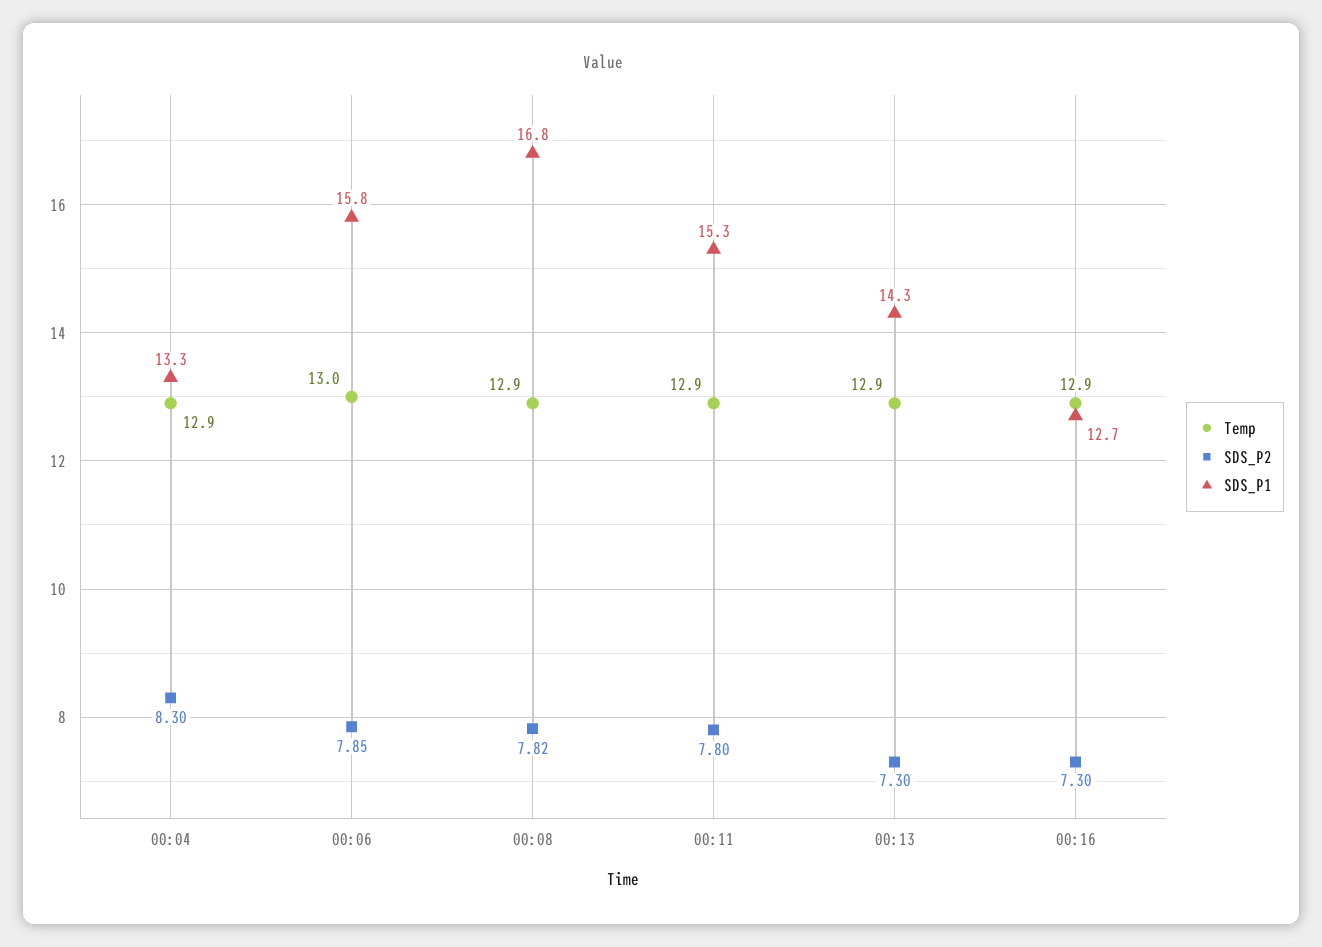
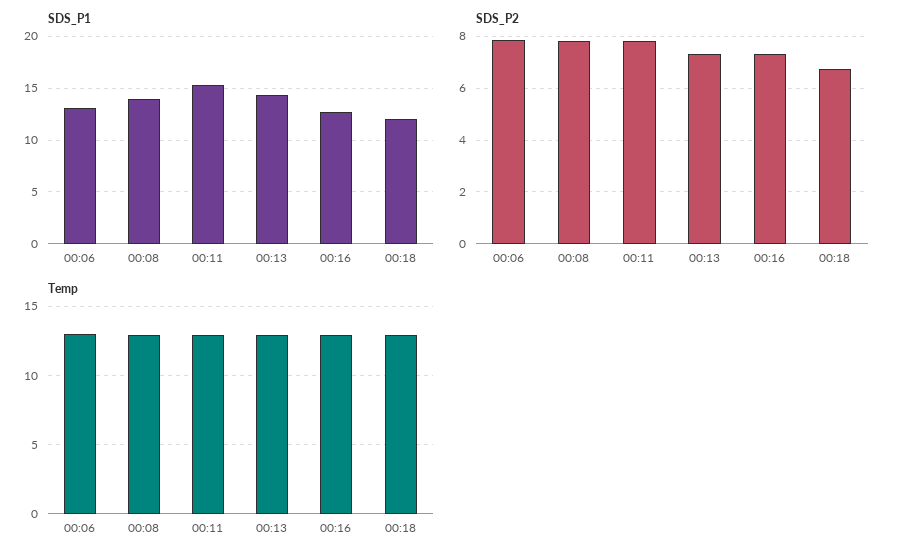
Temp, 00:04: 12.9 -> none
SDS_P2, 00:04: 8.3 -> none
SDS_P1, 00:04: 13.3 -> none
SDS_P1, 00:06: 15.8 -> 13
SDS_P1, 00:08: 16.8 -> 14
SDS_P1, 00:18: none -> 12
SDS_P2, 00:18: none -> 6.75
Temp, 00:18: none -> 13

